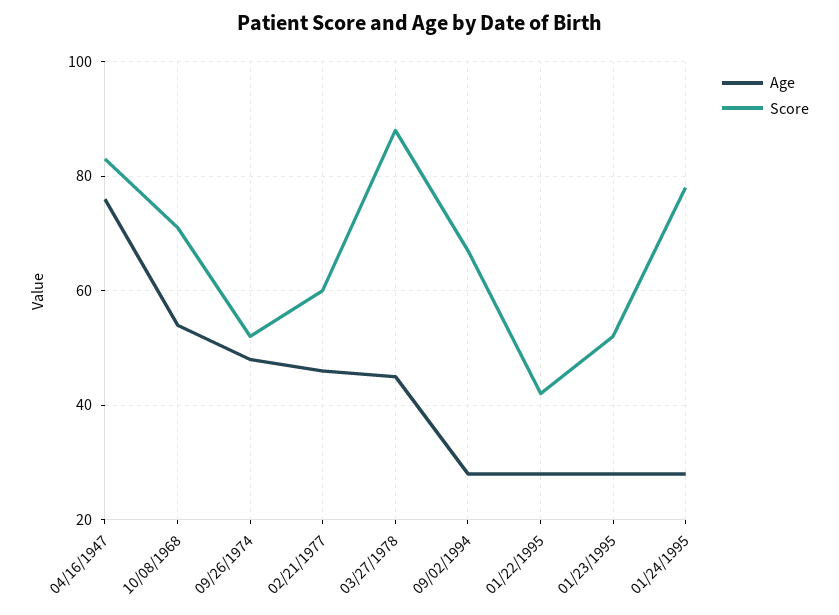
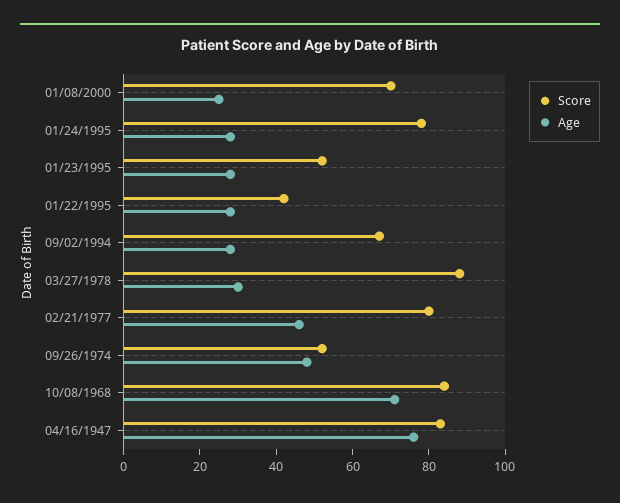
Age, 10/08/1968: 55 -> 70
Score, 10/08/1968: 70 -> 85
Score, 02/21/1977: 60 -> 80
Age, 03/27/1978: 45 -> 30
Score, 01/08/2000: none -> 70
Age, 01/08/2000: none -> 25

